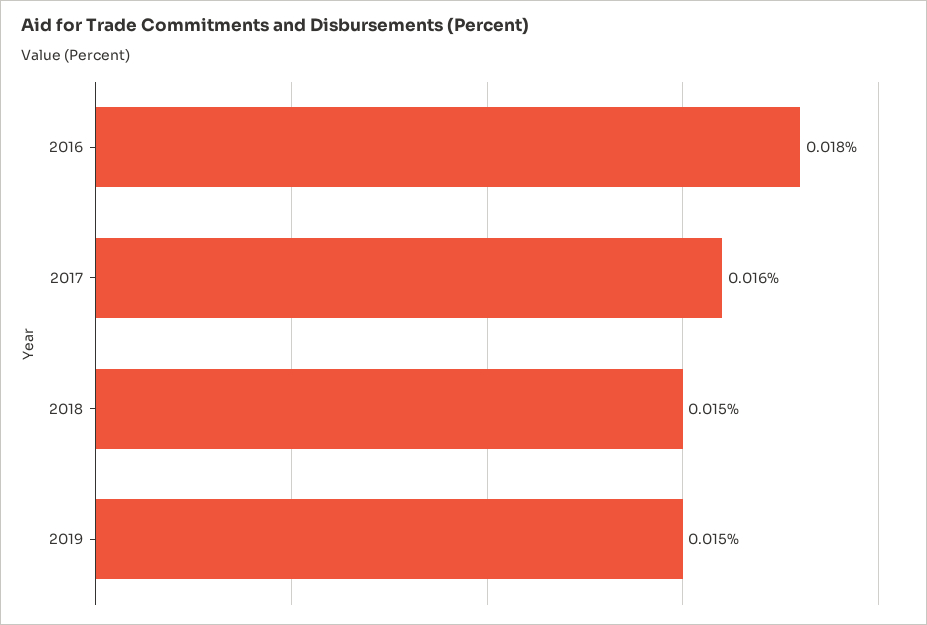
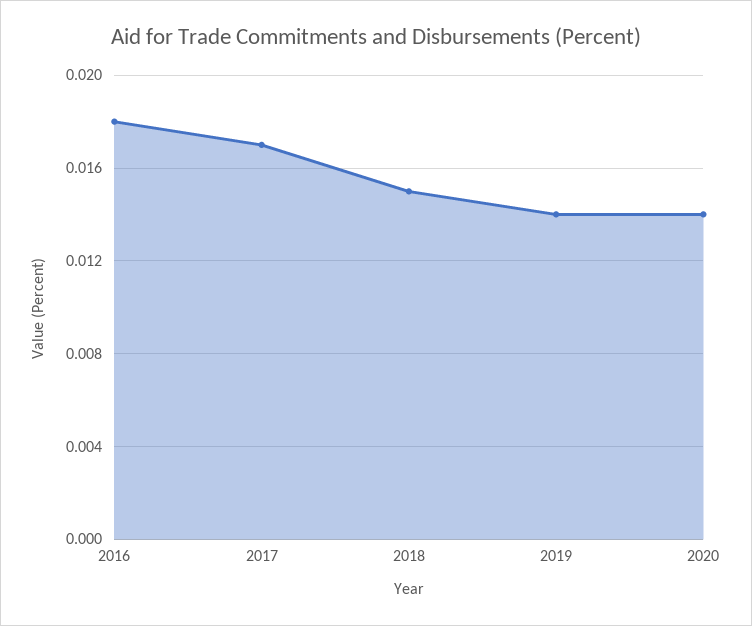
2017: 0.016 -> 0.017
2019: 0.015 -> 0.014
2020: none -> 0.014

